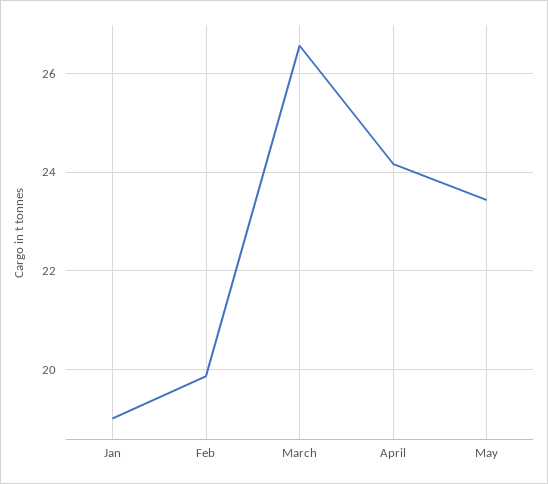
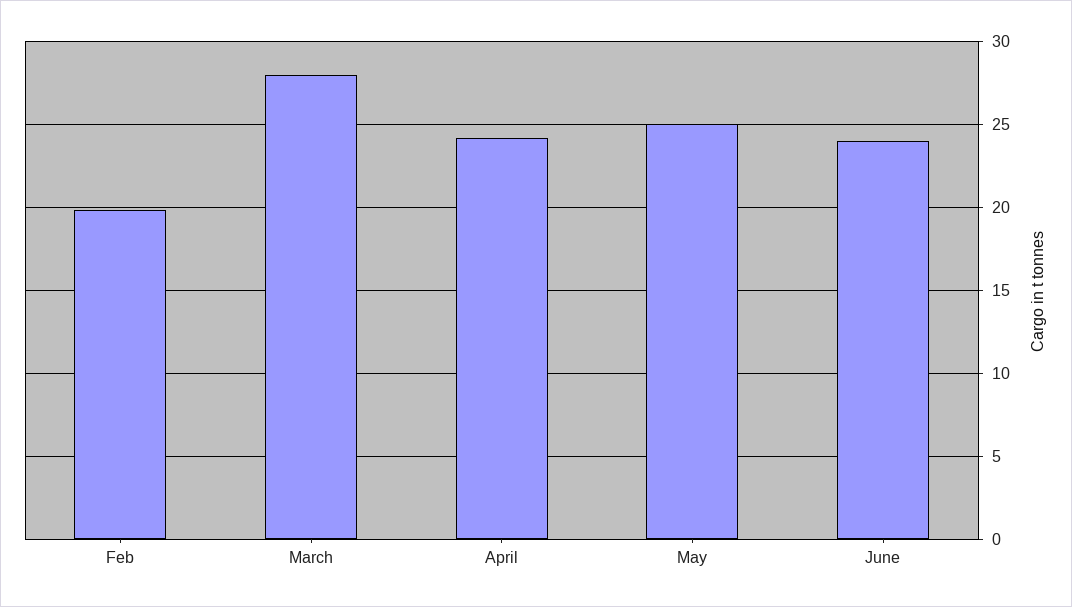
Jan: 19 -> none
March: 26.6 -> 28
May: 23.4 -> 25
June: none -> 24

